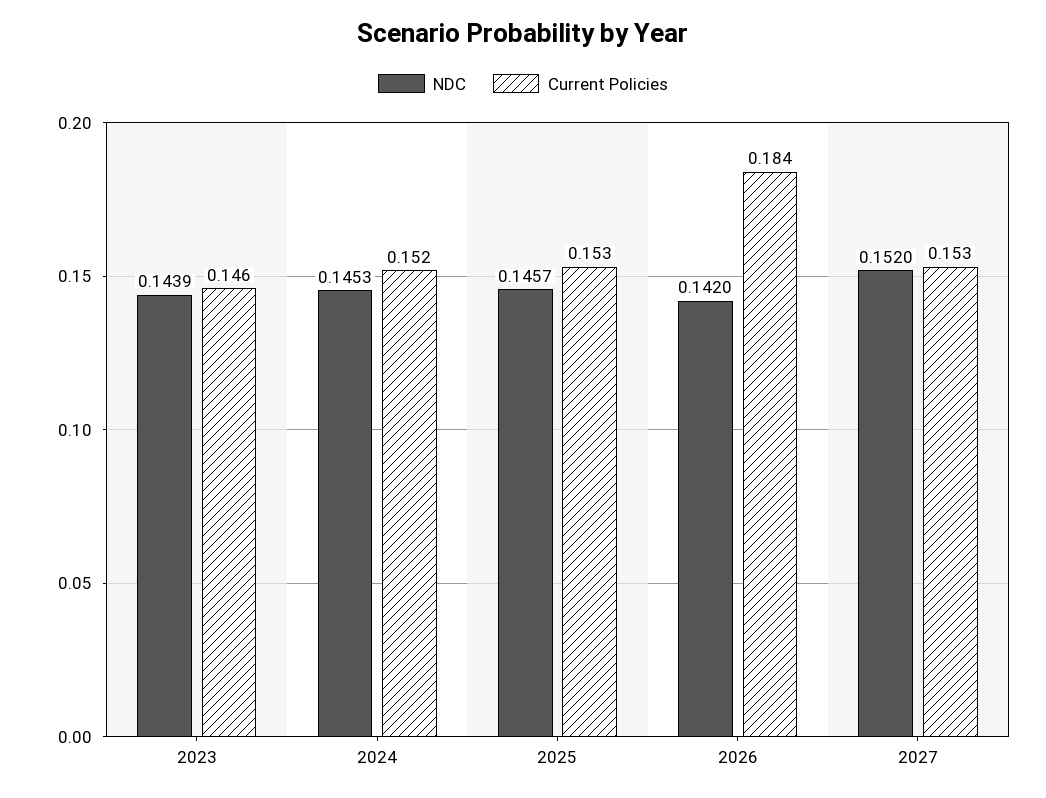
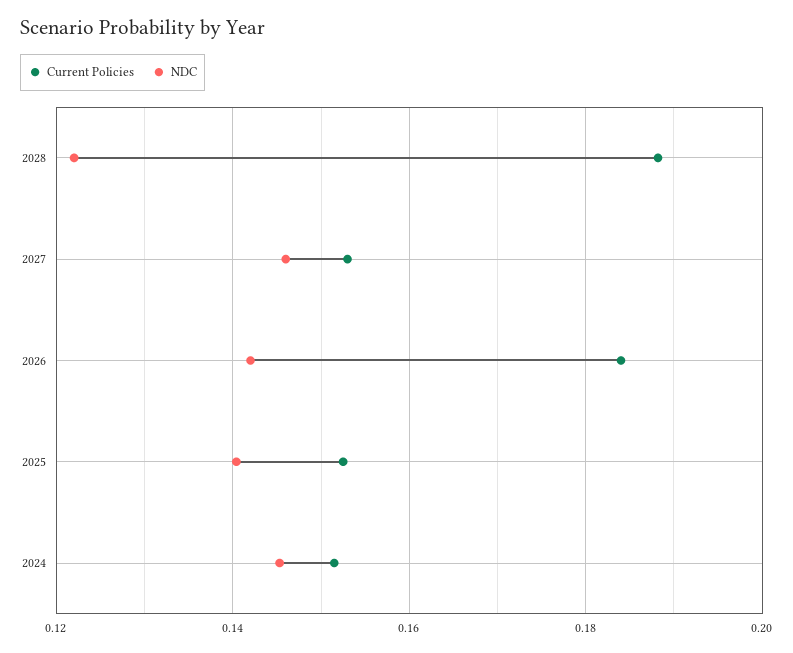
NDC, 2023: 0.1439 -> none
Current Policies, 2023: 0.146 -> none
NDC, 2025: 0.1457 -> 0.14
NDC, 2027: 0.152 -> 0.146
Current Policies, 2028: none -> 0.188
NDC, 2028: none -> 0.122

